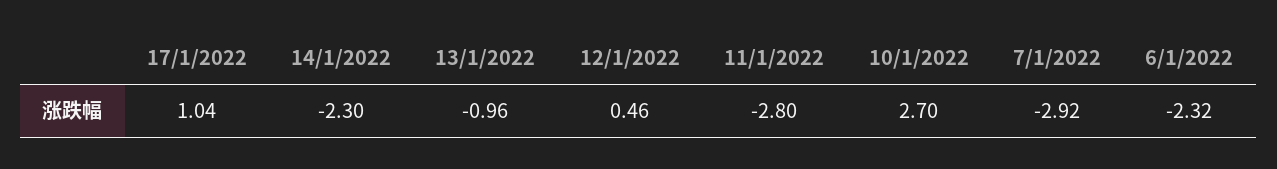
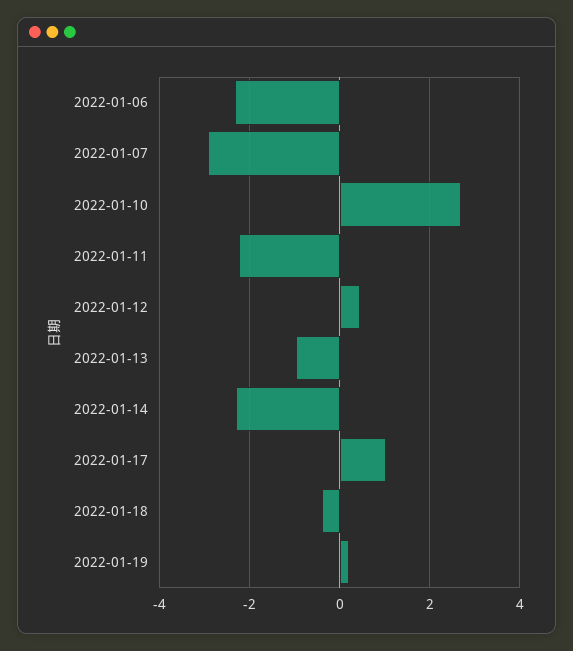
11/1/2022: -2.8 -> -2.2
2022-01-18: none -> -0.4
2022-01-19: none -> 0.2

